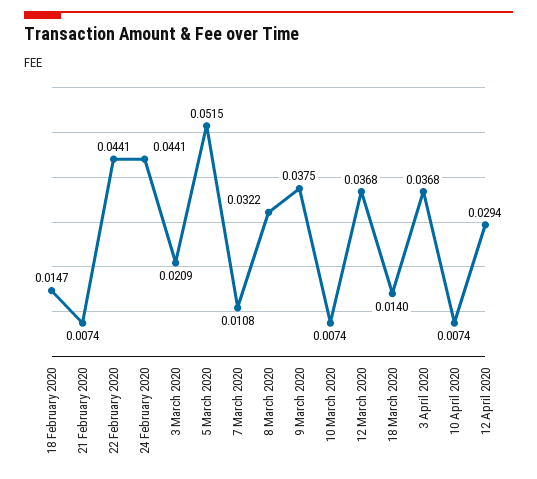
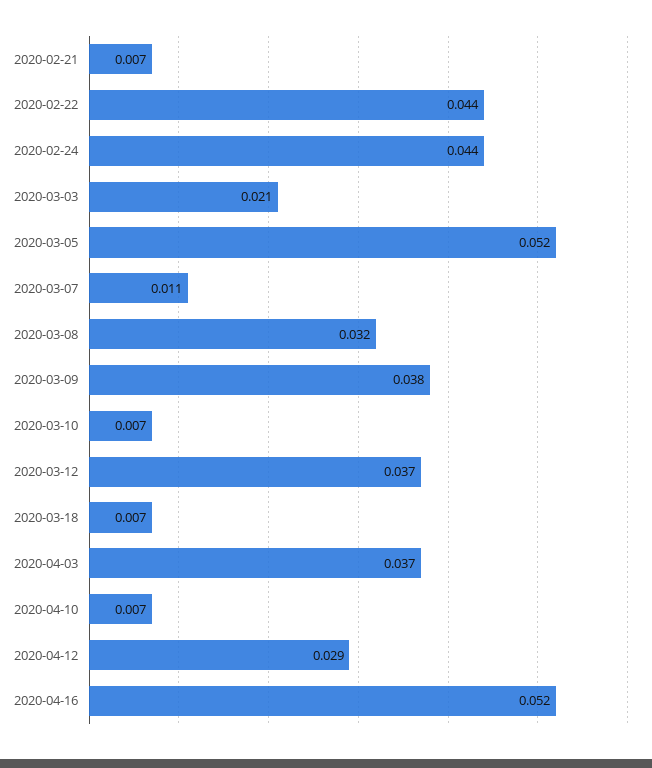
18 February 2020: 0.0147 -> none
18 March 2020: 0.014 -> 0.007
2020-04-16: none -> 0.052

